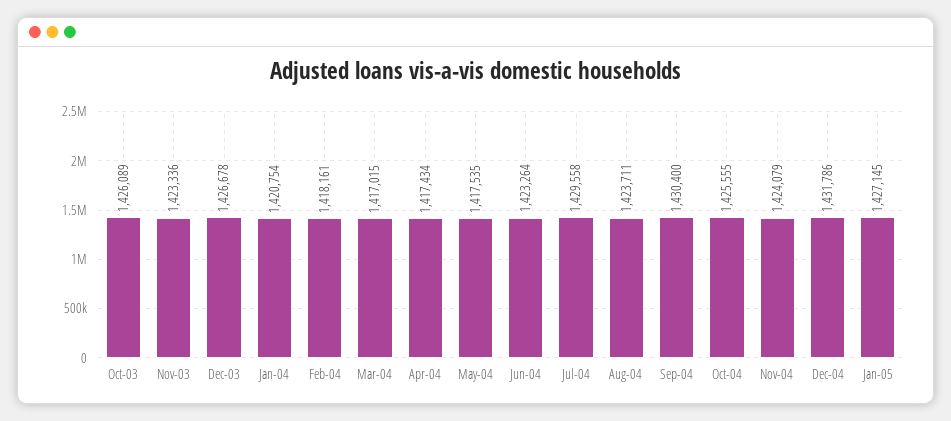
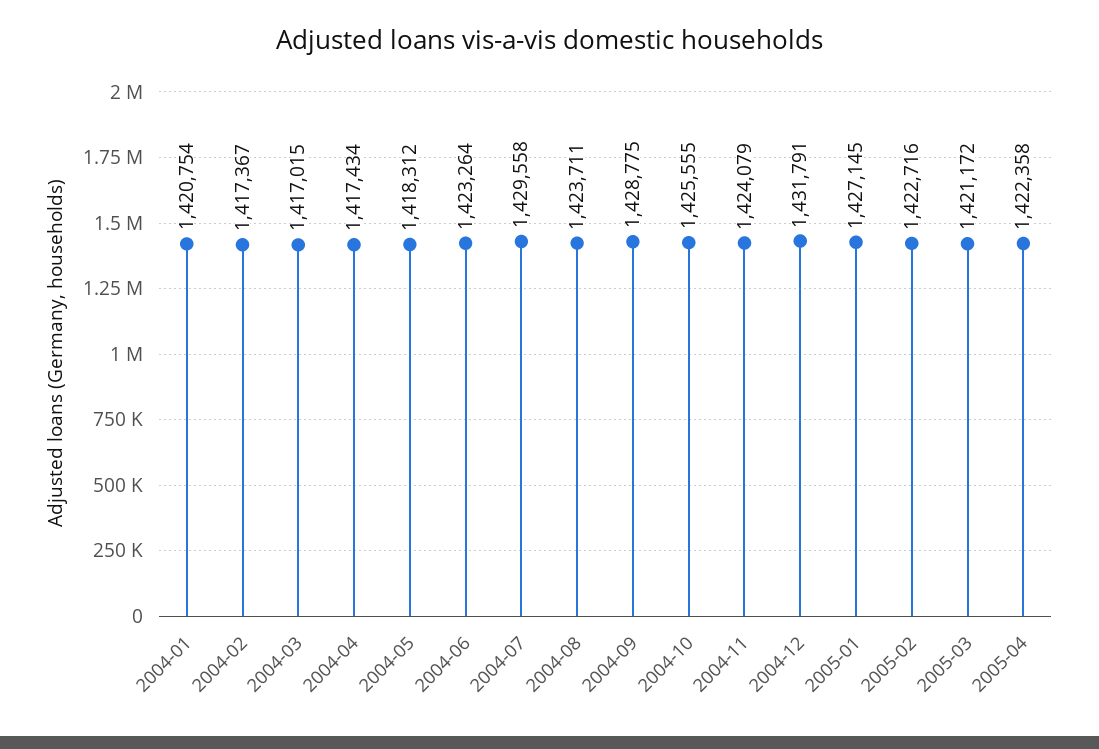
Oct-03: 1426089 -> none
Nov-03: 1423336 -> none
Dec-03: 1426678 -> none
Feb-04: 1418161 -> 1417367
May-04: 1417535 -> 1418312
Sep-04: 1430400 -> 1428775
Dec-04: 1431786 -> 1431791
2005-02: none -> 1422716
2005-03: none -> 1421172
2005-04: none -> 1422358

